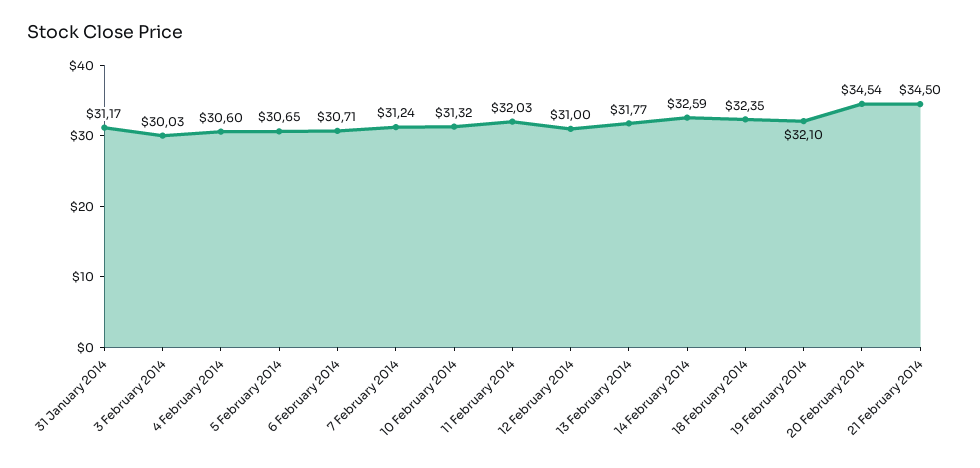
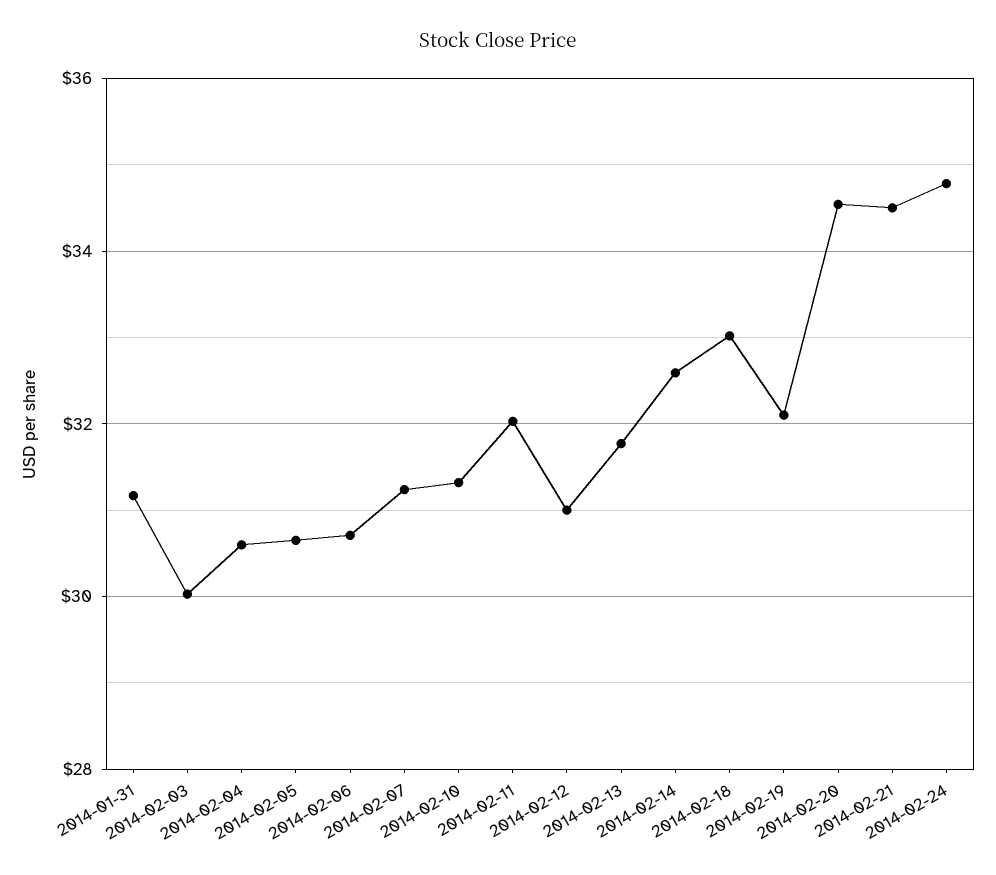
18 February 2014: 32.35 -> 33
2014-02-24: none -> 34.8

